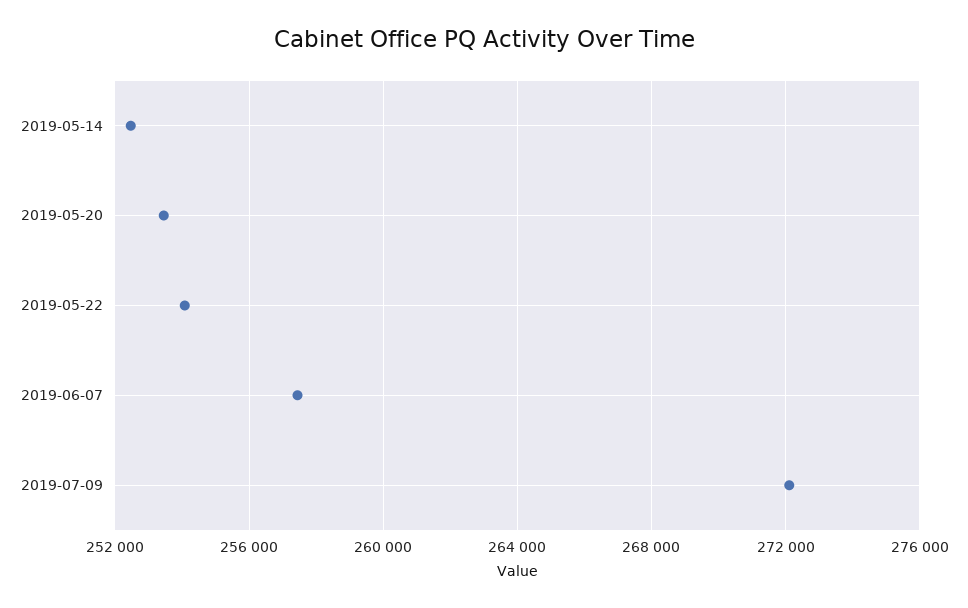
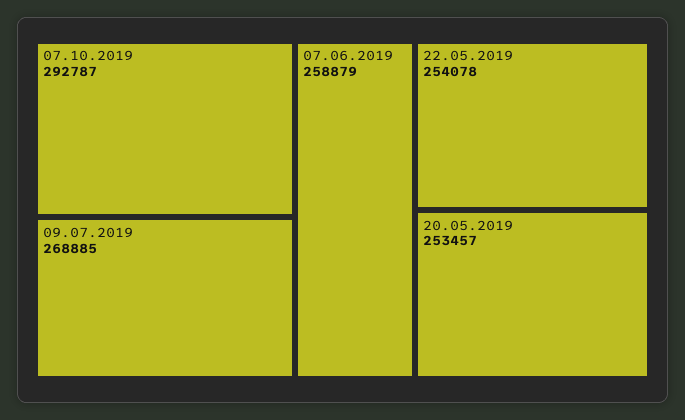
2019-05-14: 252500 -> none
2019-06-07: 257500 -> 258879
2019-07-09: 272000 -> 268885
07.10.2019: none -> 292787

